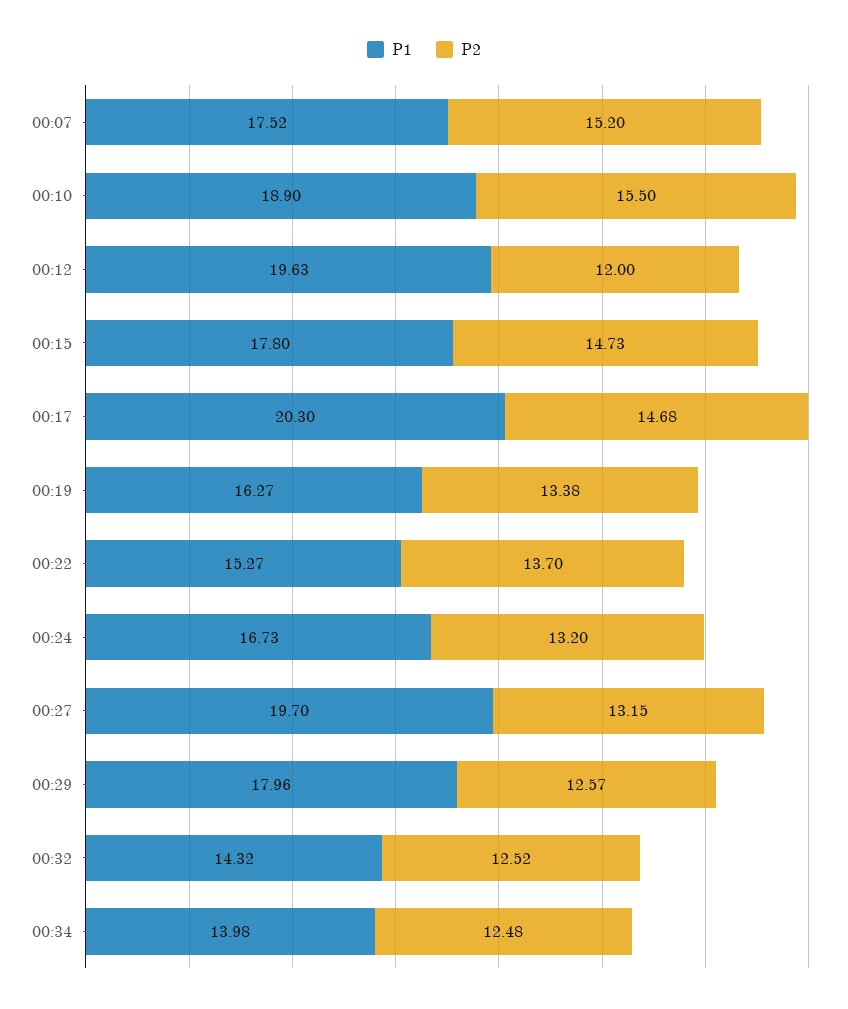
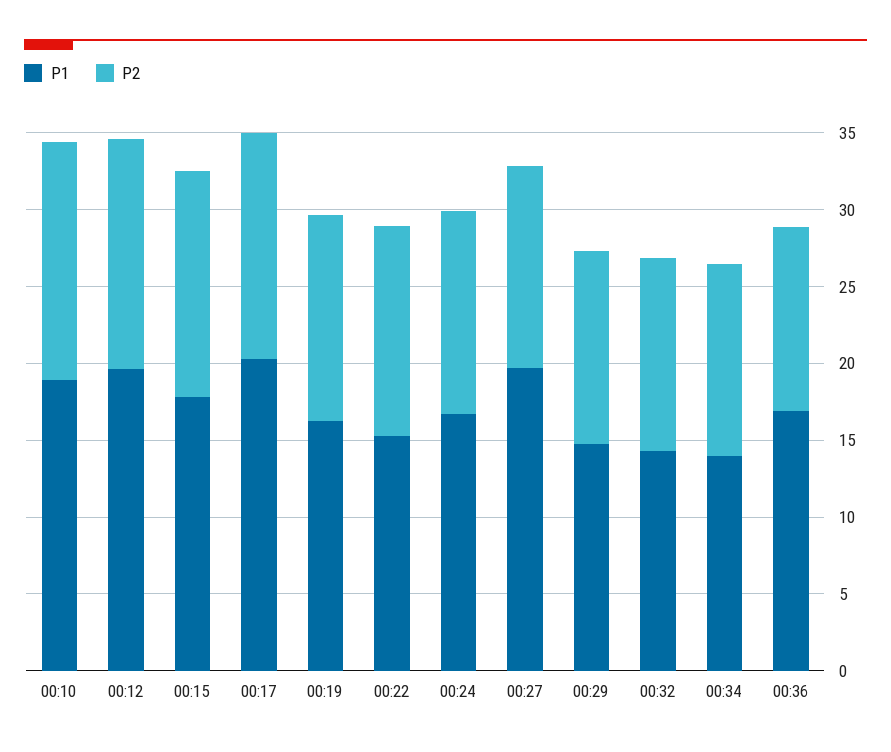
P1, 00:07: 17.52 -> none
P2, 00:07: 15.2 -> none
P2, 00:12: 12 -> 15
P1, 00:29: 17.96 -> 15
P1, 00:36: none -> 17
P2, 00:36: none -> 12

